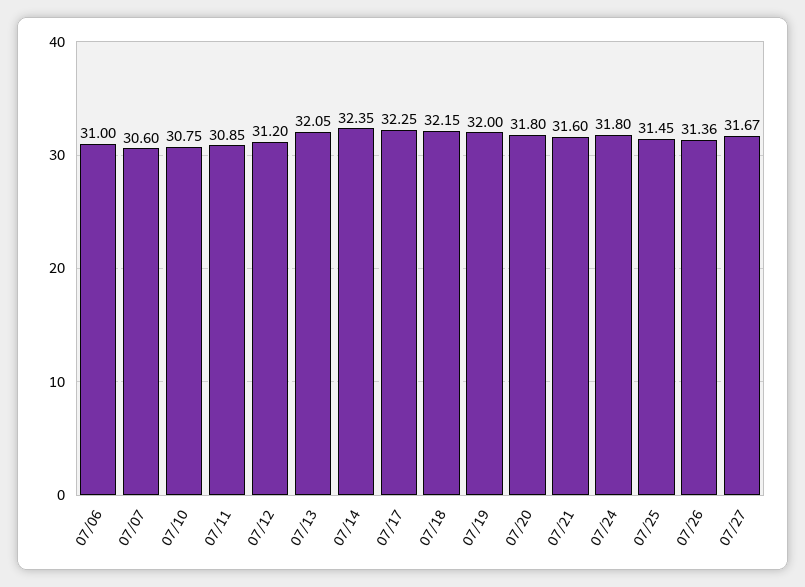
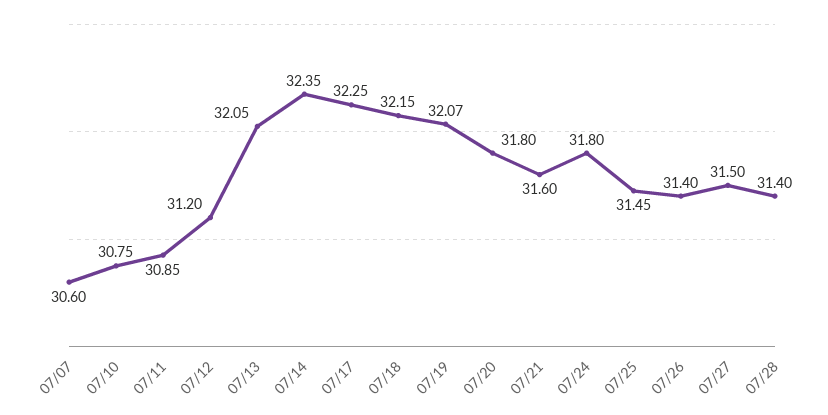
07/06: 31 -> none
07/19: 32 -> 32.07
07/26: 31.36 -> 31.4
07/27: 31.67 -> 31.5
07/28: none -> 31.4

